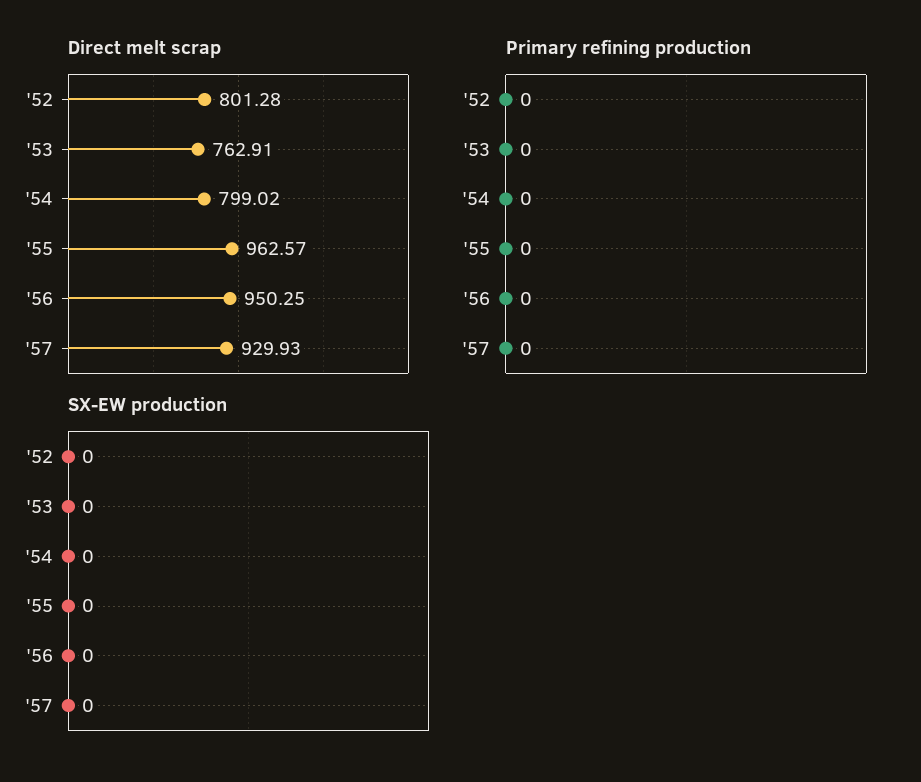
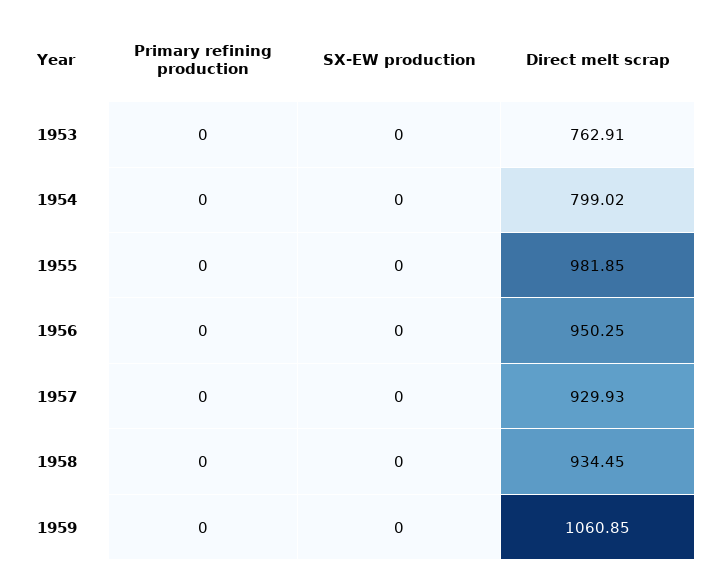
Direct melt scrap, '52: 801.28 -> none
Direct melt scrap, '55: 962.57 -> 981.85
Primary refining production, '52: 0 -> none
SX-EW production, '52: 0 -> none
Primary refining production, 1958: none -> 0
SX-EW production, 1958: none -> 0
Direct melt scrap, 1958: none -> 934.45
Primary refining production, 1959: none -> 0
SX-EW production, 1959: none -> 0
Direct melt scrap, 1959: none -> 1060.85

